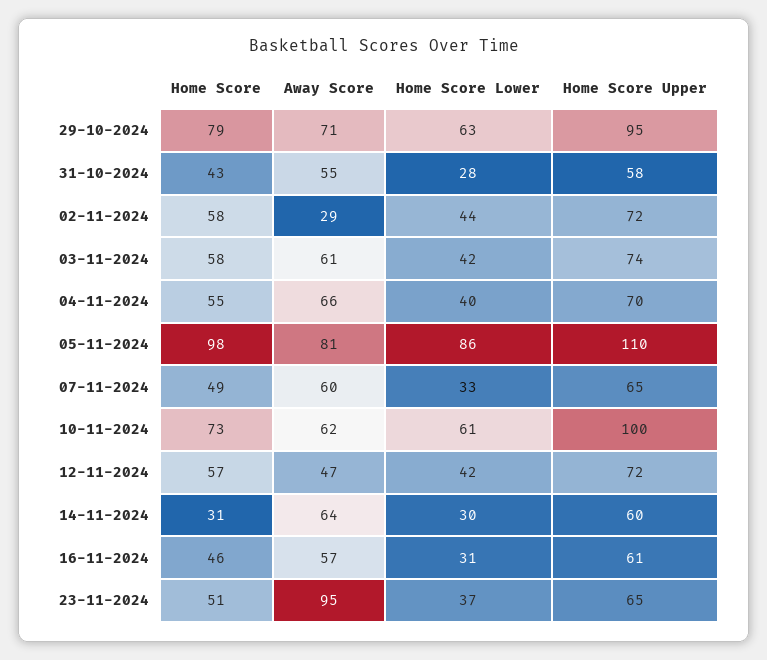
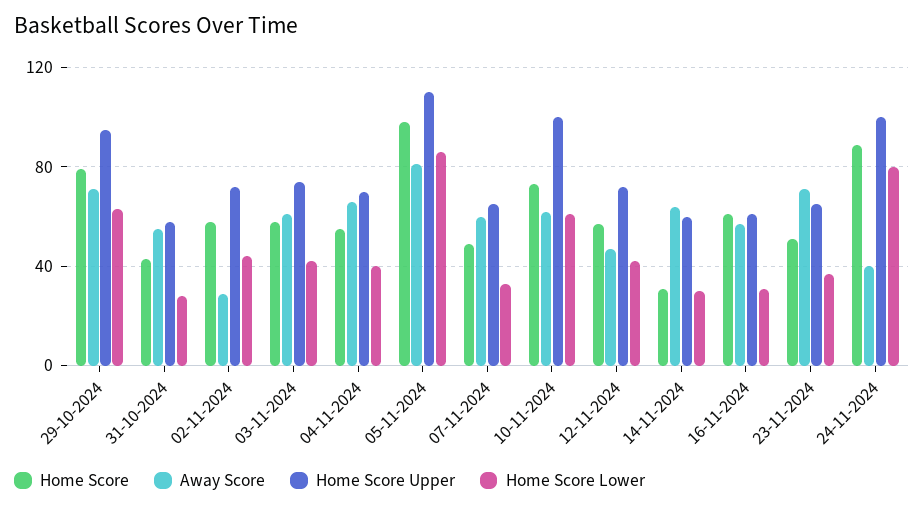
Home Score, 16-11-2024: 46 -> 60
Away Score, 23-11-2024: 95 -> 70
Home Score, 24-11-2024: none -> 90
Away Score, 24-11-2024: none -> 40
Home Score Upper, 24-11-2024: none -> 100
Home Score Lower, 24-11-2024: none -> 80

